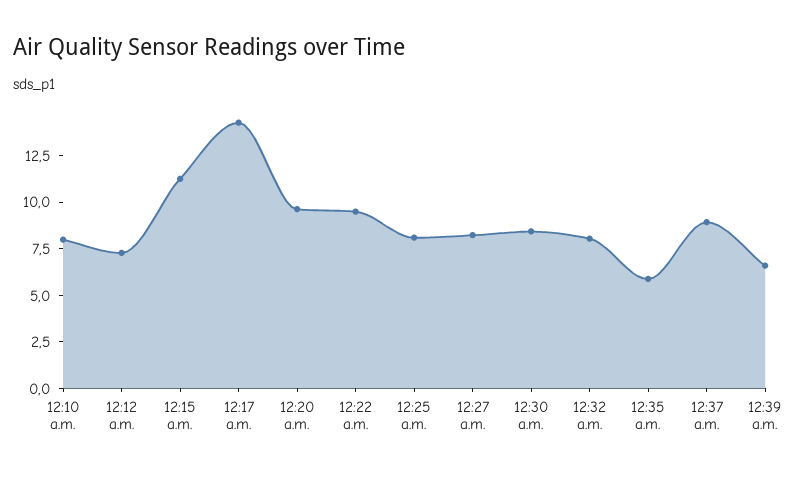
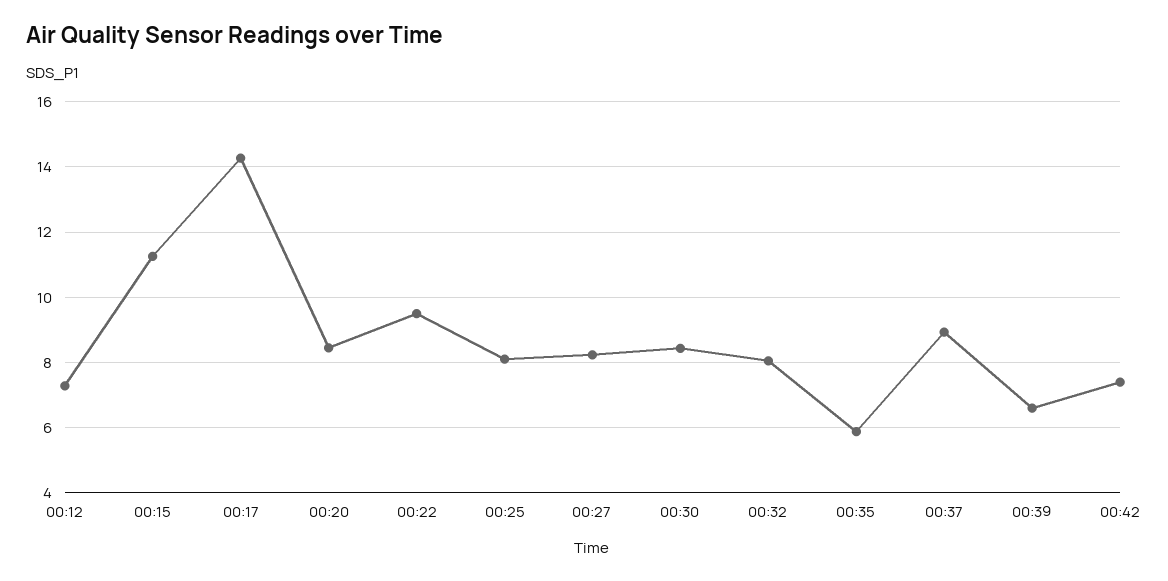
12:10 a.m.: 8 -> none
12:20 a.m.: 9.5 -> 8.4
00:42: none -> 7.4

